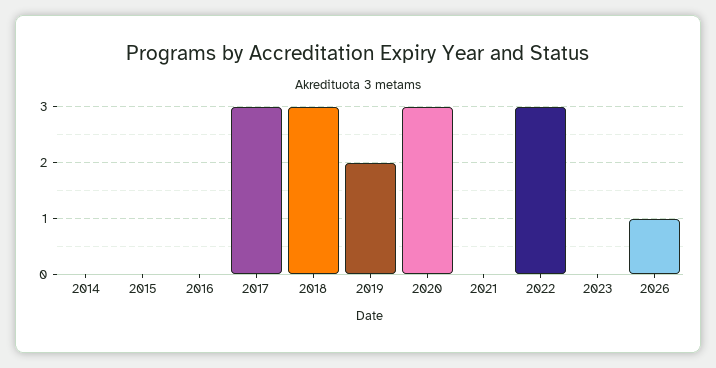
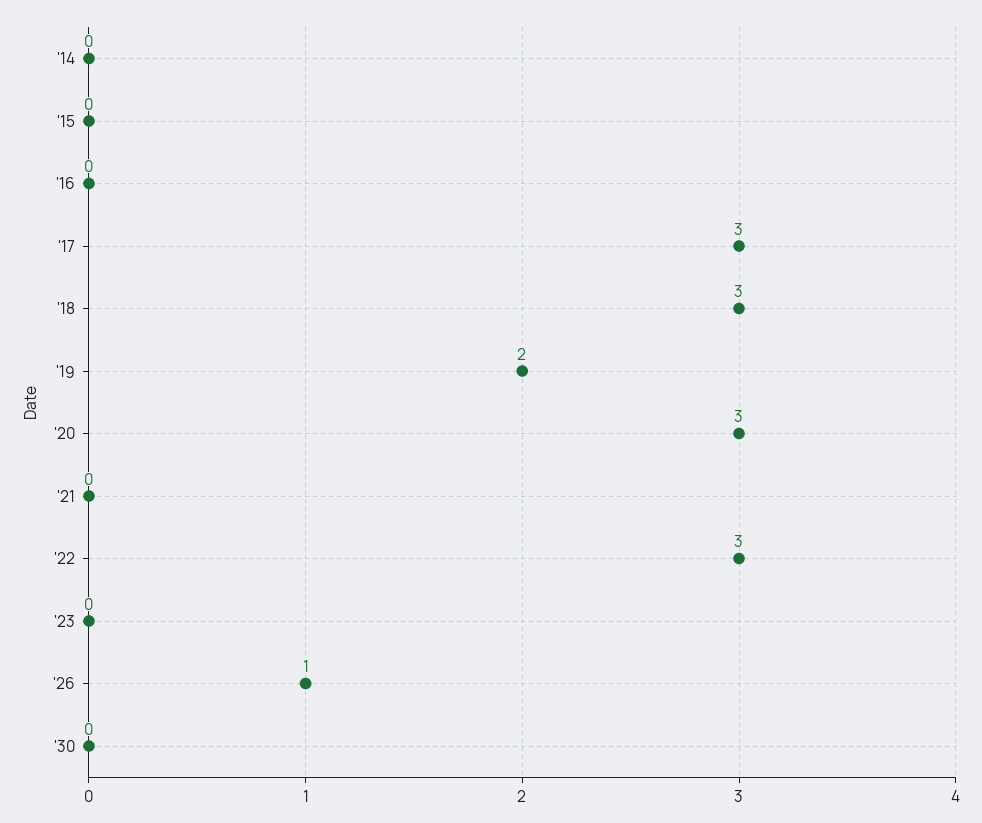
'30: none -> 0

